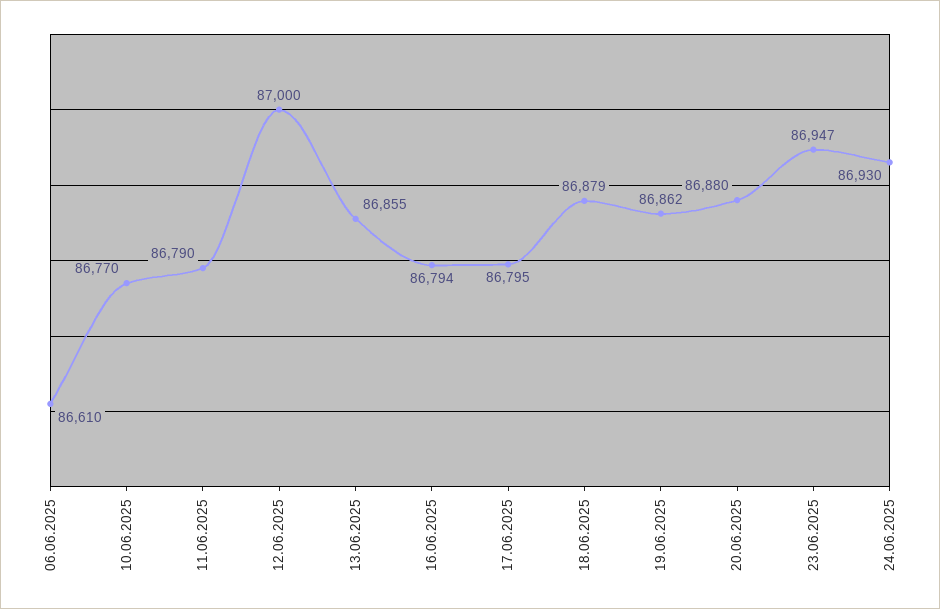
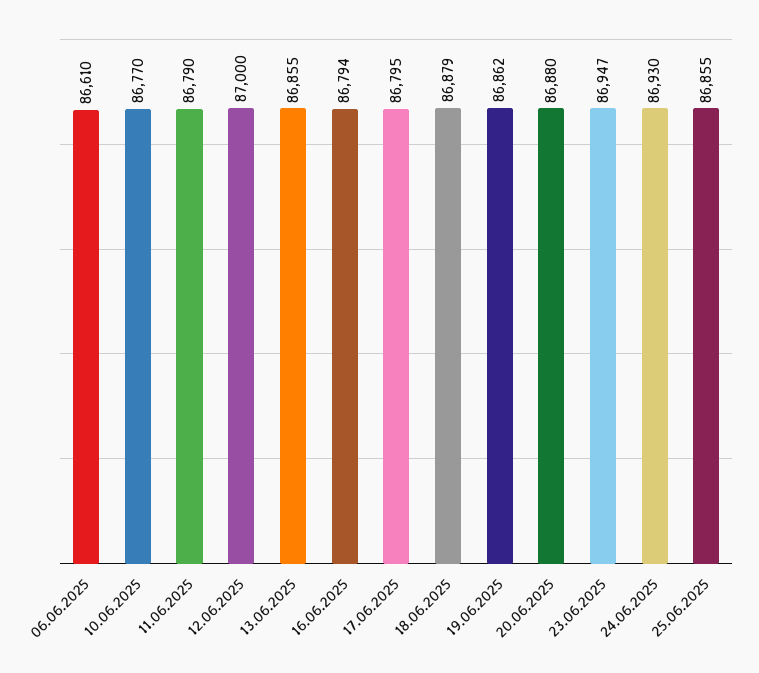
25.06.2025: none -> 86855

